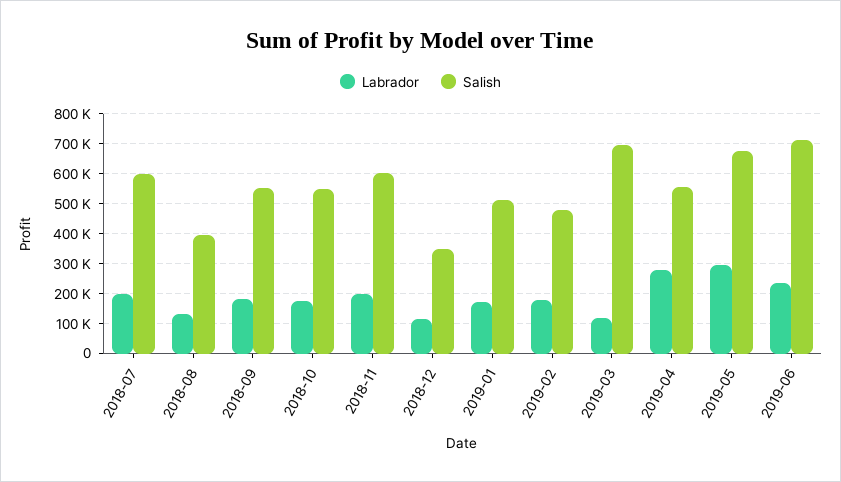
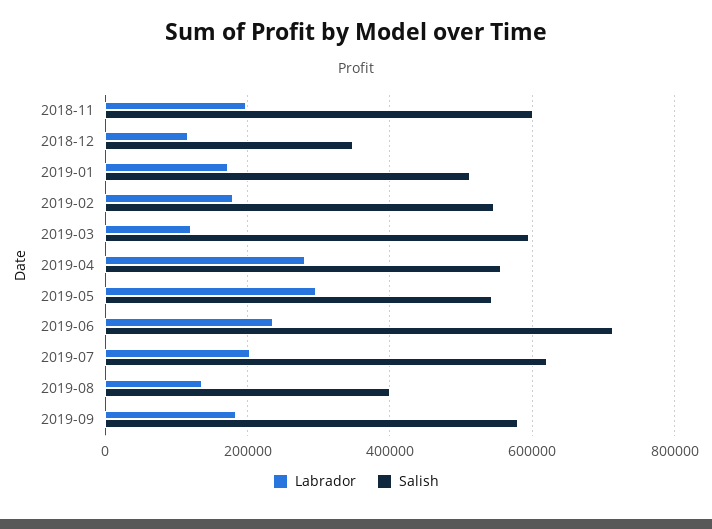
Labrador, 2018-07: 200000 -> none
Salish, 2018-07: 600000 -> none
Labrador, 2018-08: 125000 -> none
Salish, 2018-08: 400000 -> none
Labrador, 2018-09: 175000 -> none
Salish, 2018-09: 550000 -> none
Labrador, 2018-10: 175000 -> none
Salish, 2018-10: 550000 -> none
Salish, 2019-02: 475000 -> 540000
Salish, 2019-03: 700000 -> 600000
Salish, 2019-05: 675000 -> 540000
Labrador, 2019-07: none -> 200000
Salish, 2019-07: none -> 620000
Labrador, 2019-08: none -> 140000
Salish, 2019-08: none -> 400000
Labrador, 2019-09: none -> 180000
Salish, 2019-09: none -> 580000

